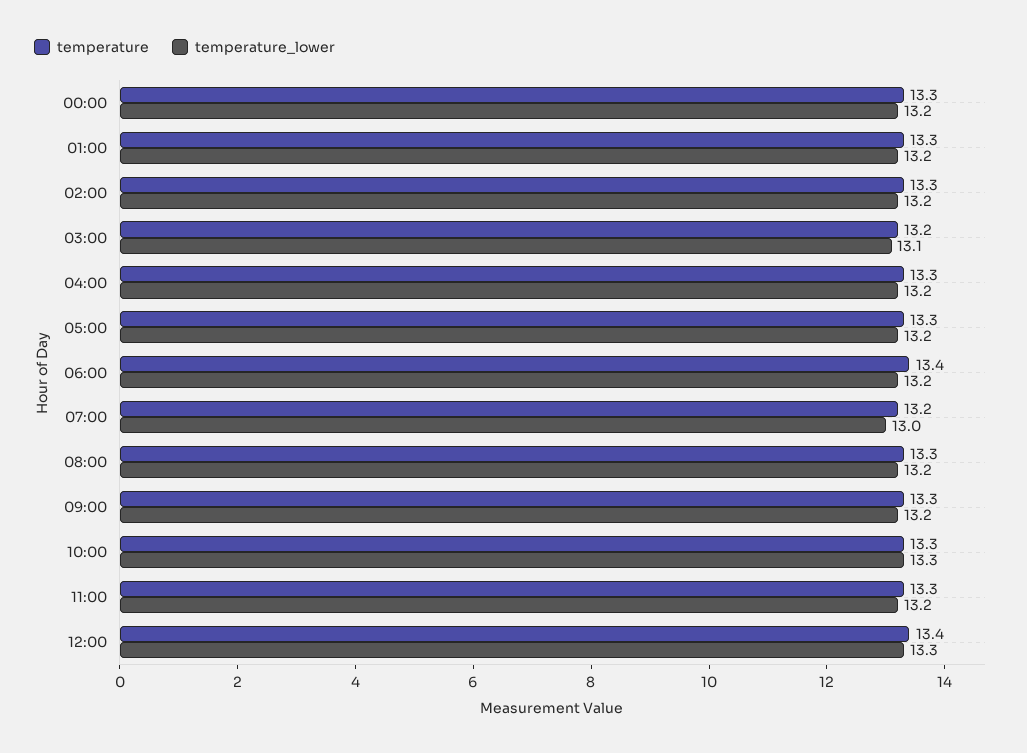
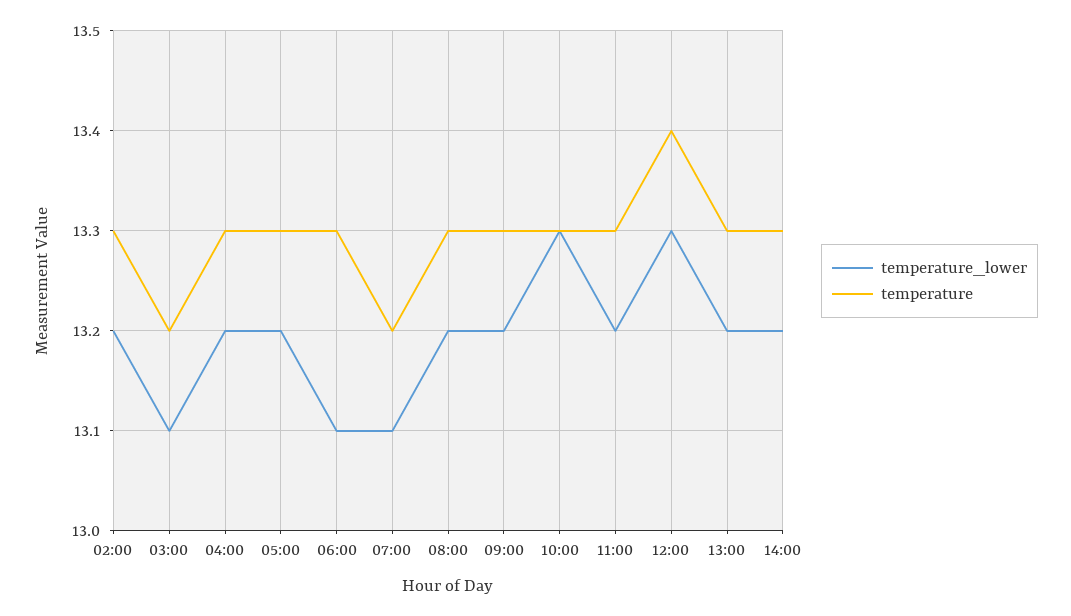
temperature, 00:00: 13.3 -> none
temperature_lower, 00:00: 13.2 -> none
temperature, 01:00: 13.3 -> none
temperature_lower, 01:00: 13.2 -> none
temperature, 06:00: 13.4 -> 13.3
temperature_lower, 06:00: 13.2 -> 13.1
temperature_lower, 07:00: 13 -> 13.1
temperature_lower, 13:00: none -> 13.2
temperature, 13:00: none -> 13.3
temperature_lower, 14:00: none -> 13.2
temperature, 14:00: none -> 13.3

